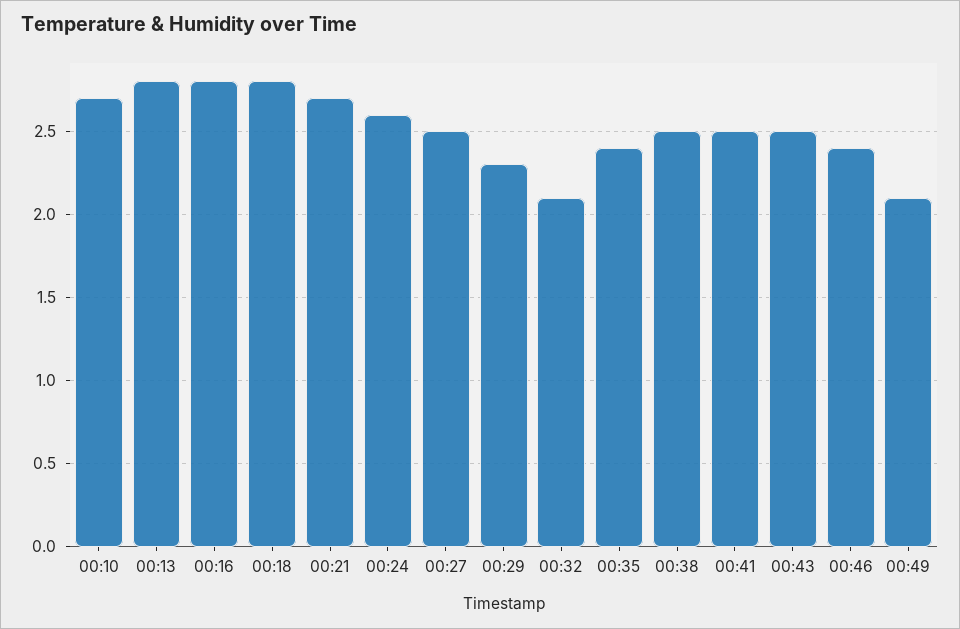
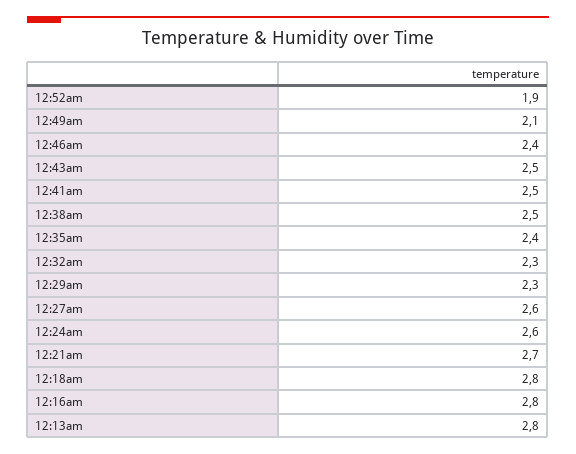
00:10: 2.7 -> none
00:27: 2.5 -> 2.6
00:32: 2.1 -> 2.3
12:52am: none -> 1.9

